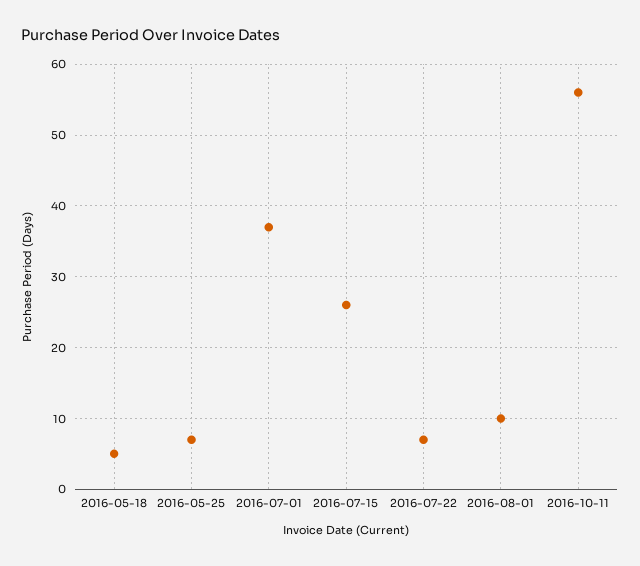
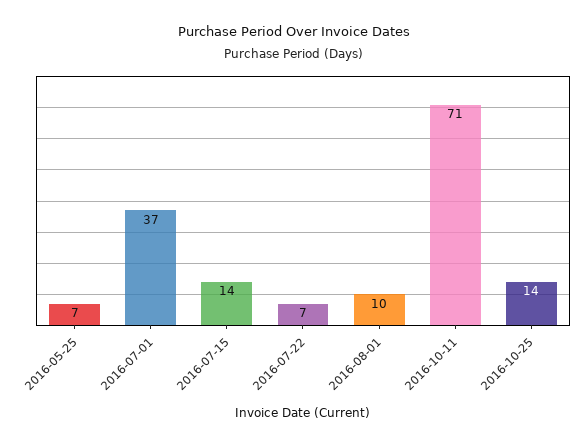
2016-05-18: 5 -> none
2016-07-15: 26 -> 14
2016-10-11: 56 -> 71
2016-10-25: none -> 14

